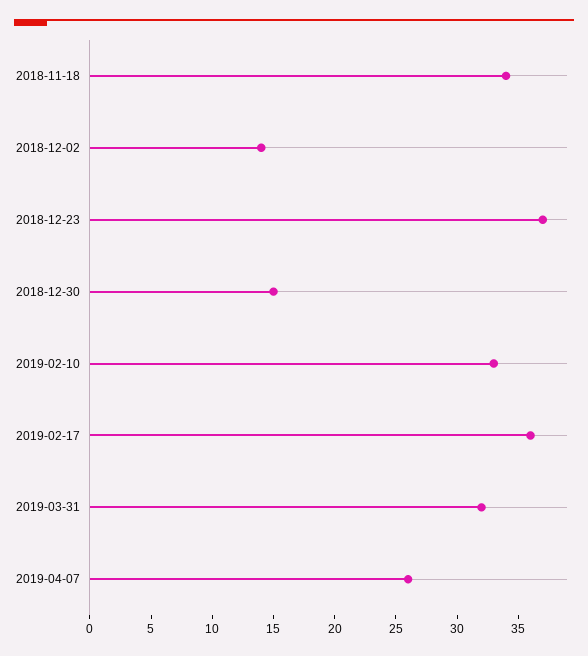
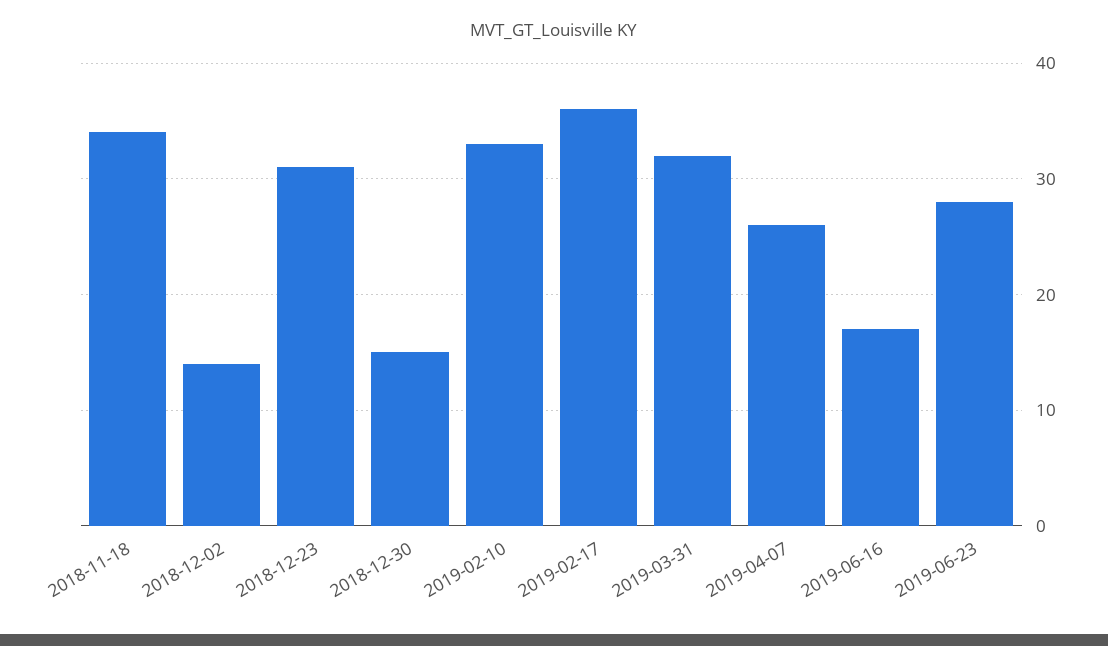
2018-12-23: 37 -> 31
2019-06-16: none -> 17
2019-06-23: none -> 28

